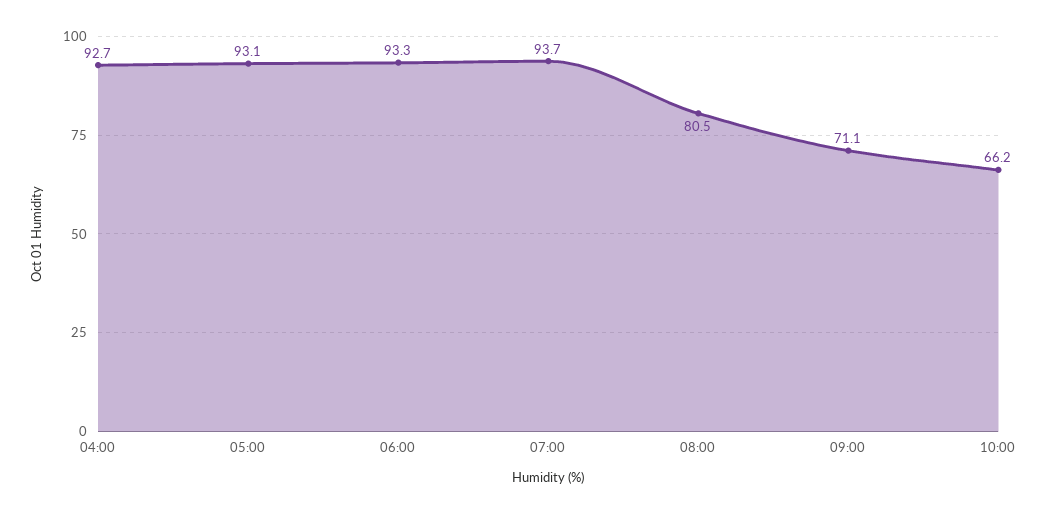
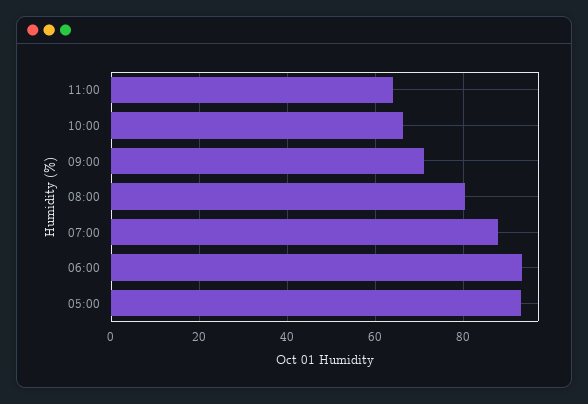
04:00: 92.7 -> none
07:00: 93.7 -> 88
11:00: none -> 64

